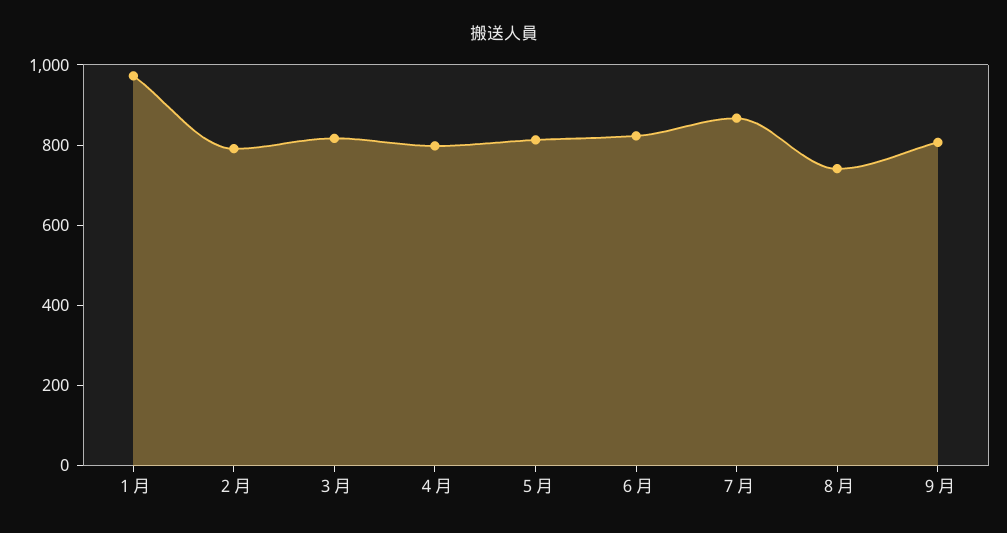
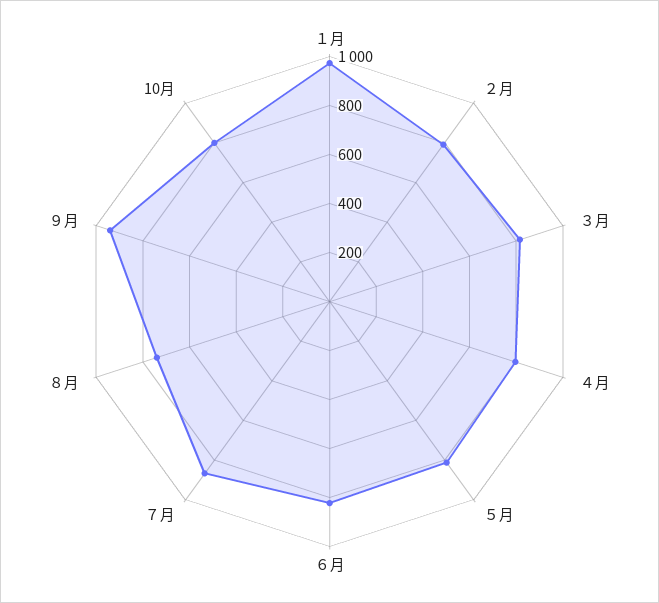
９月: 800 -> 950
10月: none -> 800

